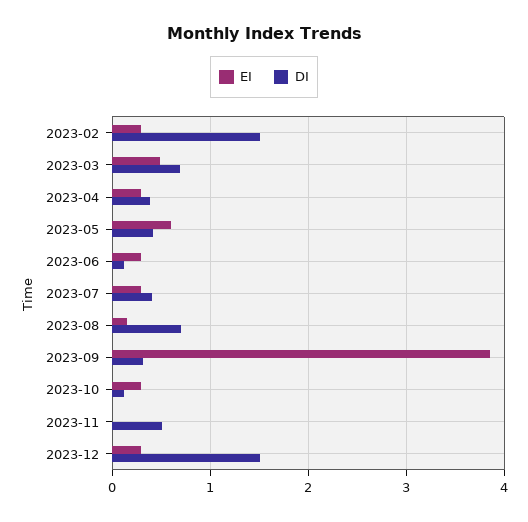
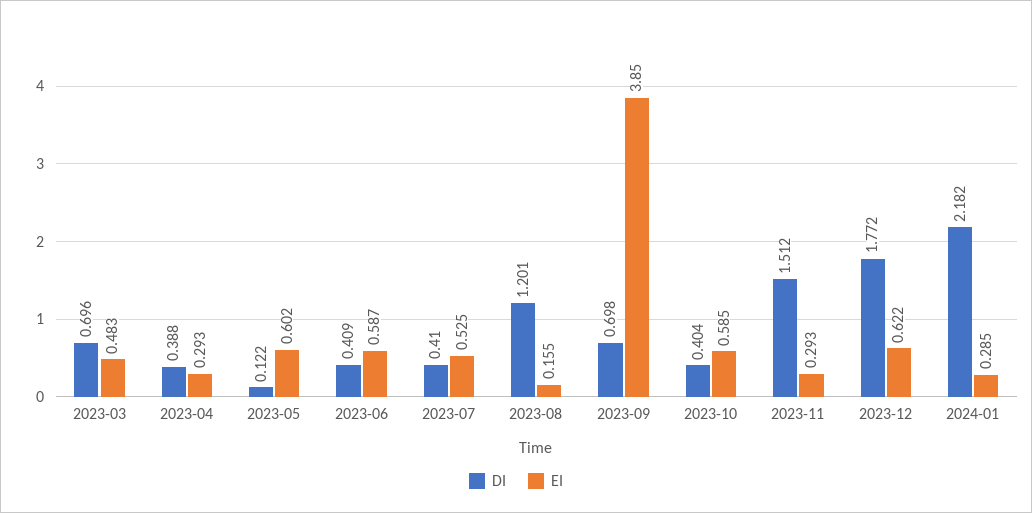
EI, 2023-02: 0.3 -> none
DI, 2023-02: 1.5 -> none
DI, 2023-05: 0.4 -> 0.122
EI, 2023-06: 0.3 -> 0.587
DI, 2023-06: 0.1 -> 0.409
EI, 2023-07: 0.3 -> 0.525
DI, 2023-08: 0.7 -> 1.201
DI, 2023-09: 0.3 -> 0.698
EI, 2023-10: 0.3 -> 0.585
DI, 2023-10: 0.1 -> 0.404
EI, 2023-11: 0 -> 0.293
DI, 2023-11: 0.5 -> 1.512
EI, 2023-12: 0.3 -> 0.622
DI, 2023-12: 1.5 -> 1.772
DI, 2024-01: none -> 2.182
EI, 2024-01: none -> 0.285

